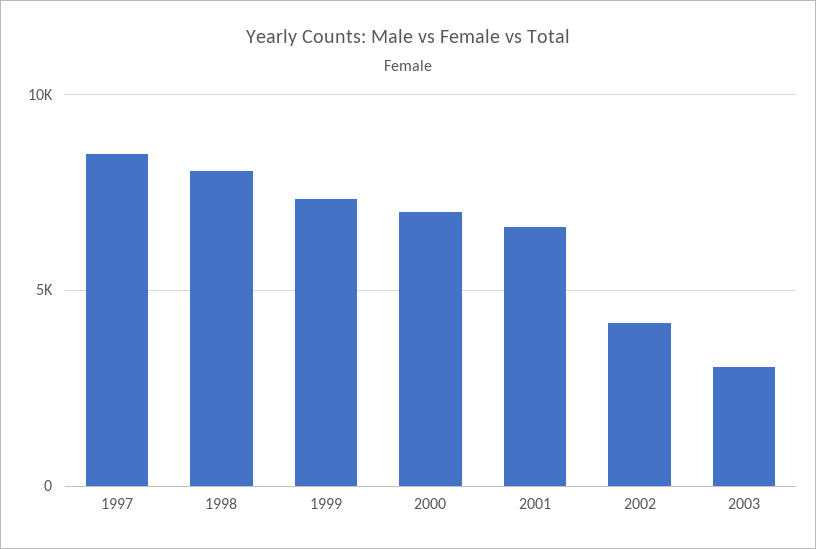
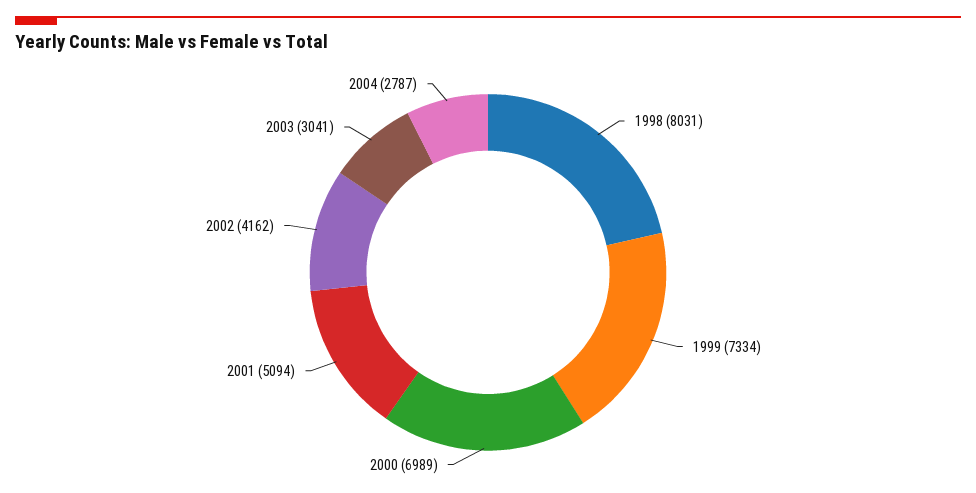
1997: 8500 -> none
2001: 6500 -> 5094
2004: none -> 2787

